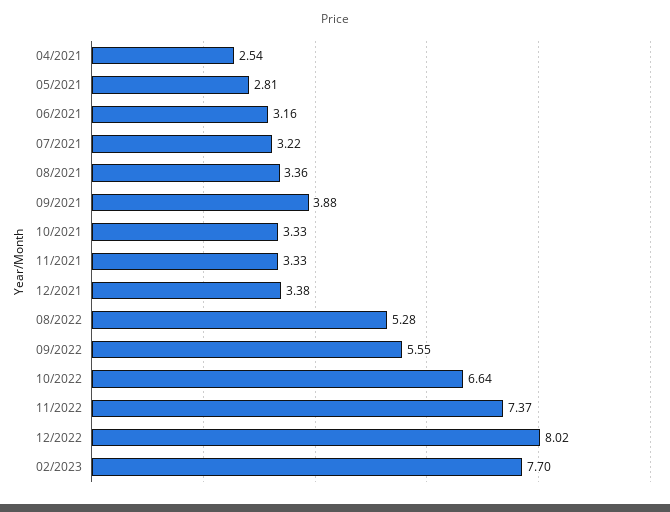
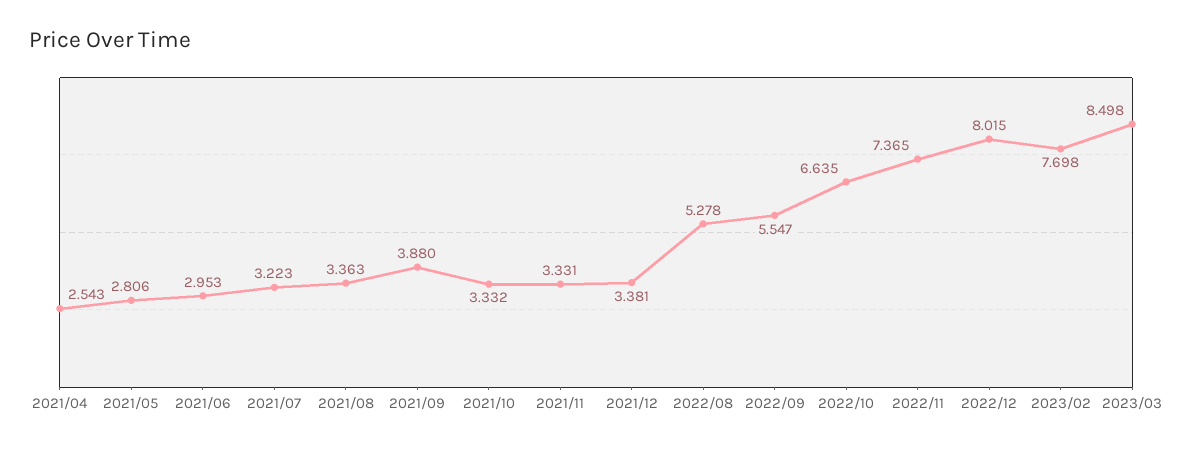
06/2021: 3.16 -> 2.953
2023/03: none -> 8.498

